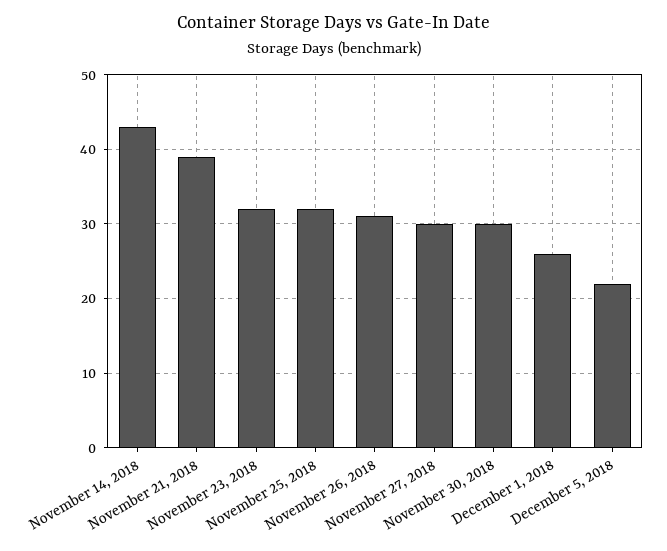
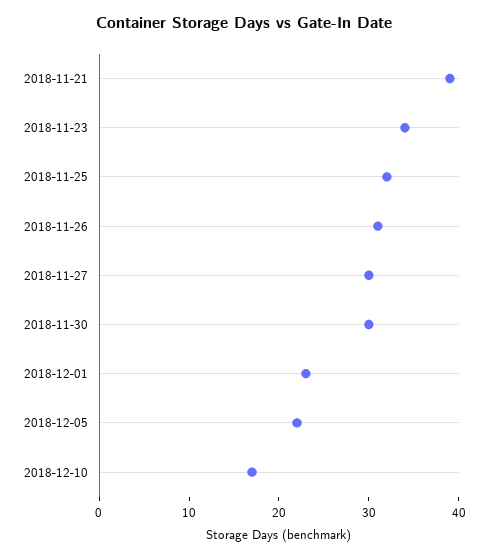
November 14, 2018: 43 -> none
November 23, 2018: 32 -> 34
December 1, 2018: 26 -> 23
2018-12-10: none -> 17

